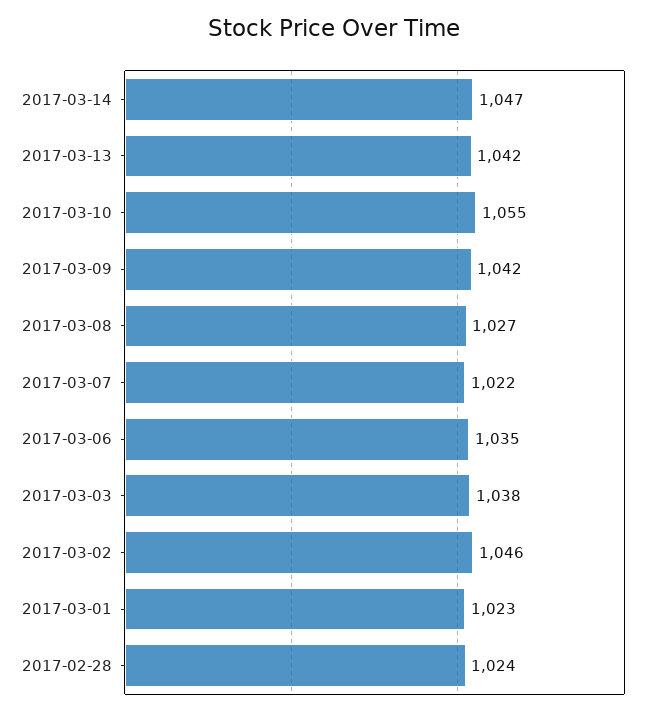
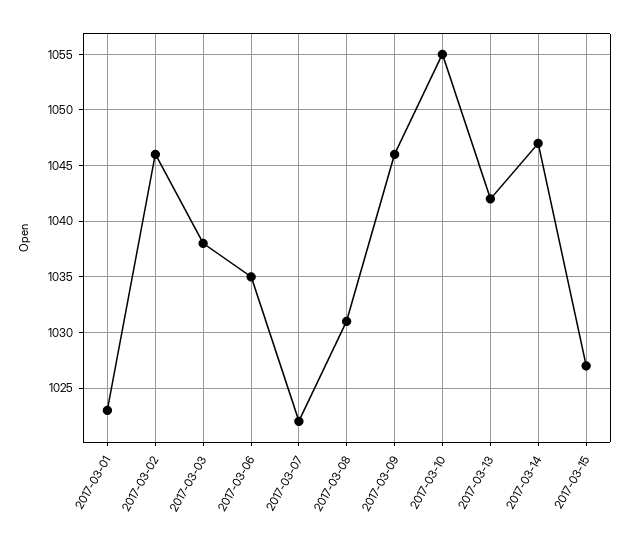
2017-03-09: 1042 -> 1046
2017-03-08: 1027 -> 1031
2017-02-28: 1024 -> none
2017-03-15: none -> 1027

